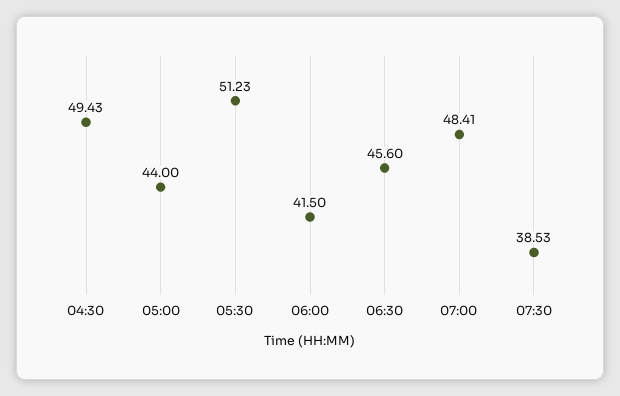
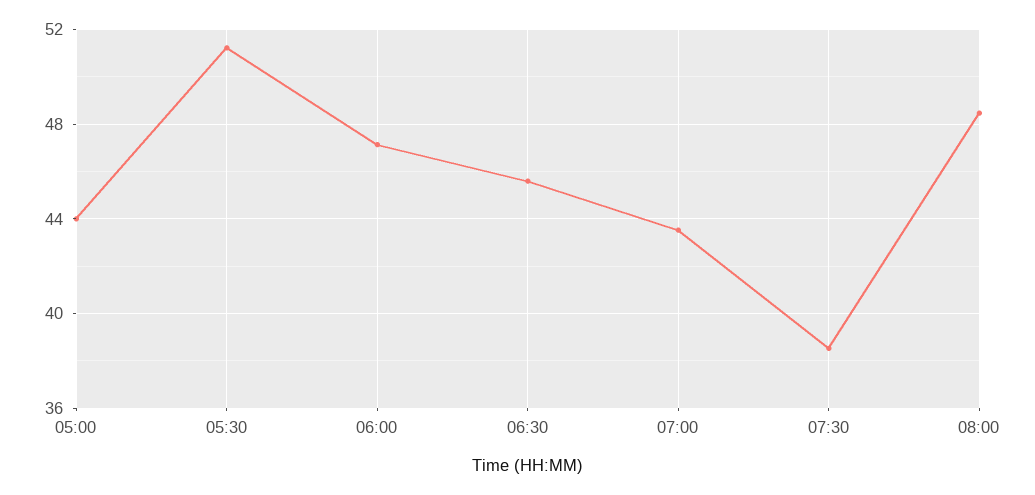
04:30: 49.43 -> none
06:00: 41.5 -> 47
07:00: 48.41 -> 43.5
08:00: none -> 48.5

